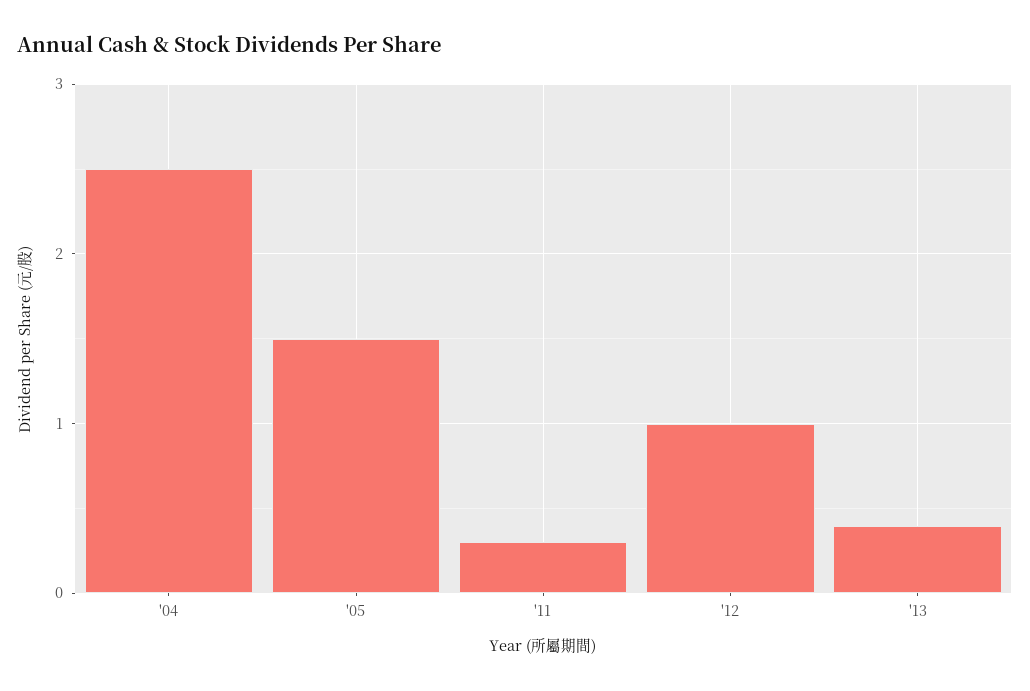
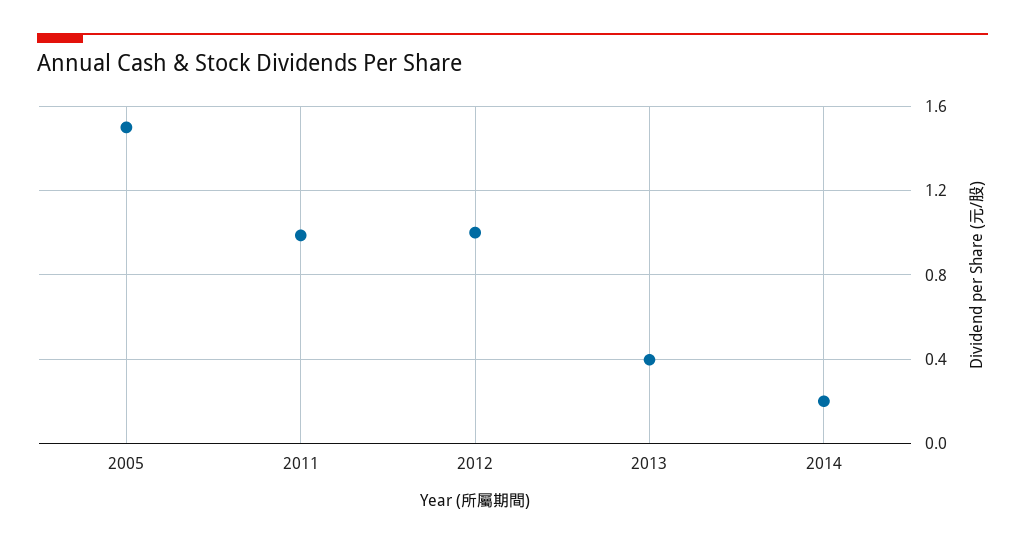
'04: 2.5 -> none
'11: 0.3 -> 1
2014: none -> 0.2

